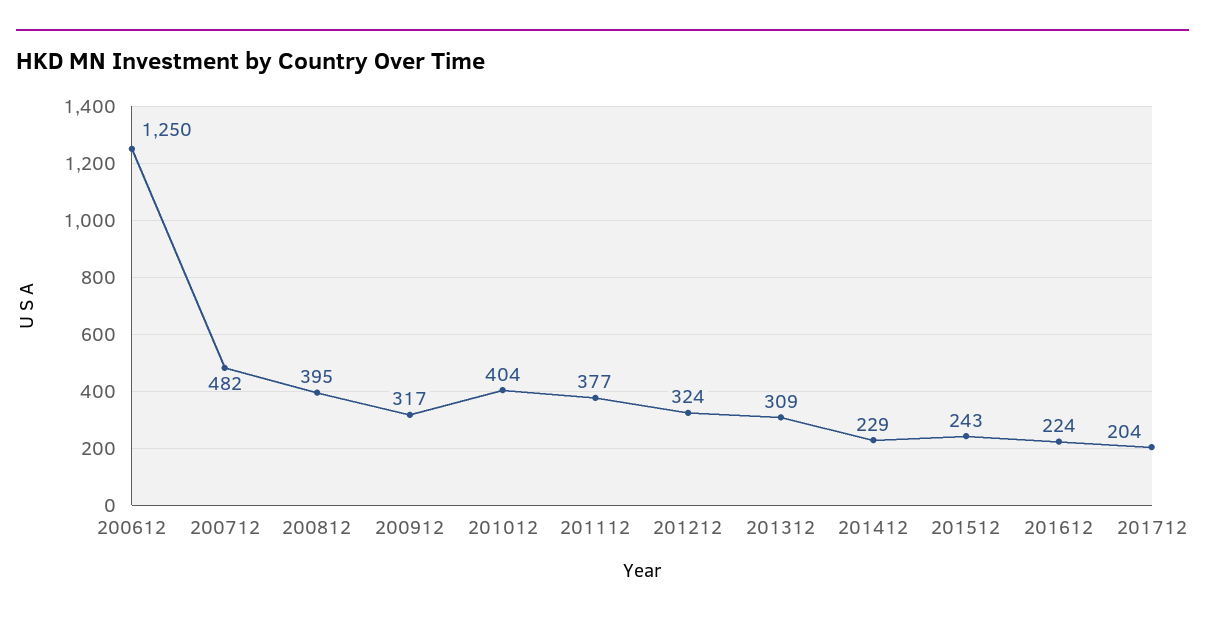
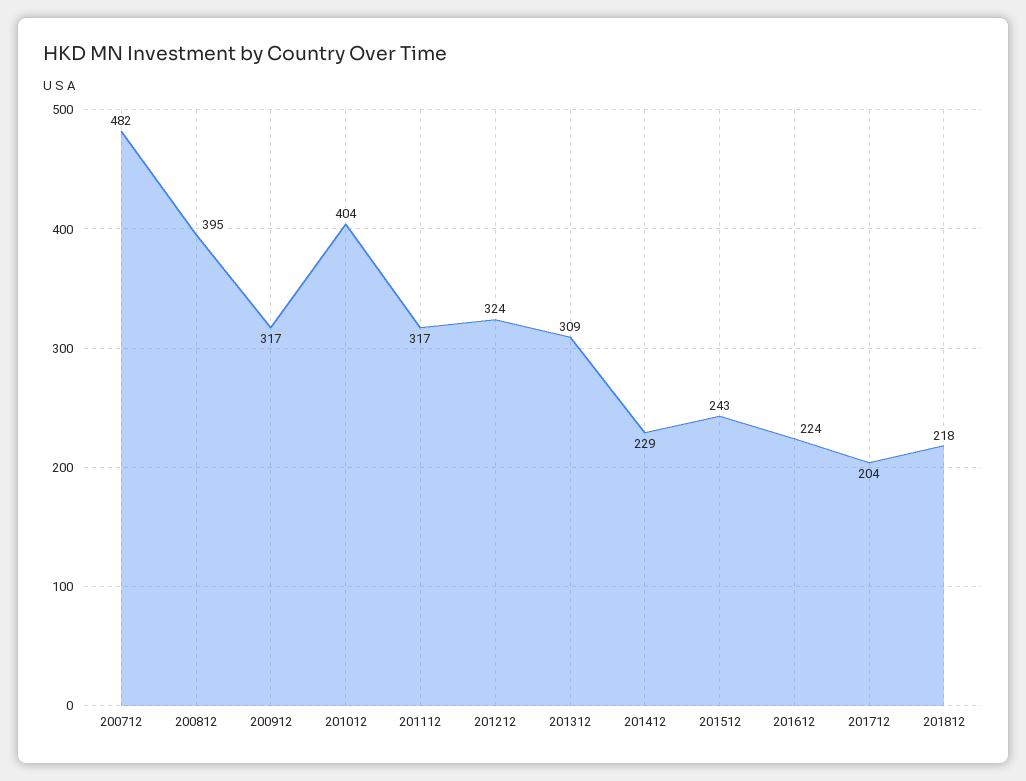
200612: 1250 -> none
201112: 377 -> 317
201812: none -> 218

